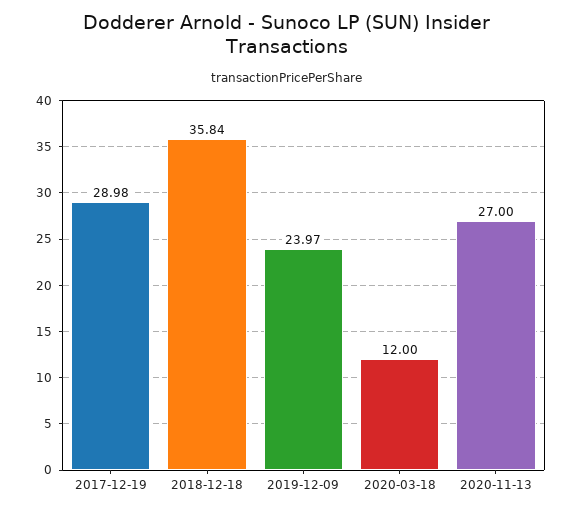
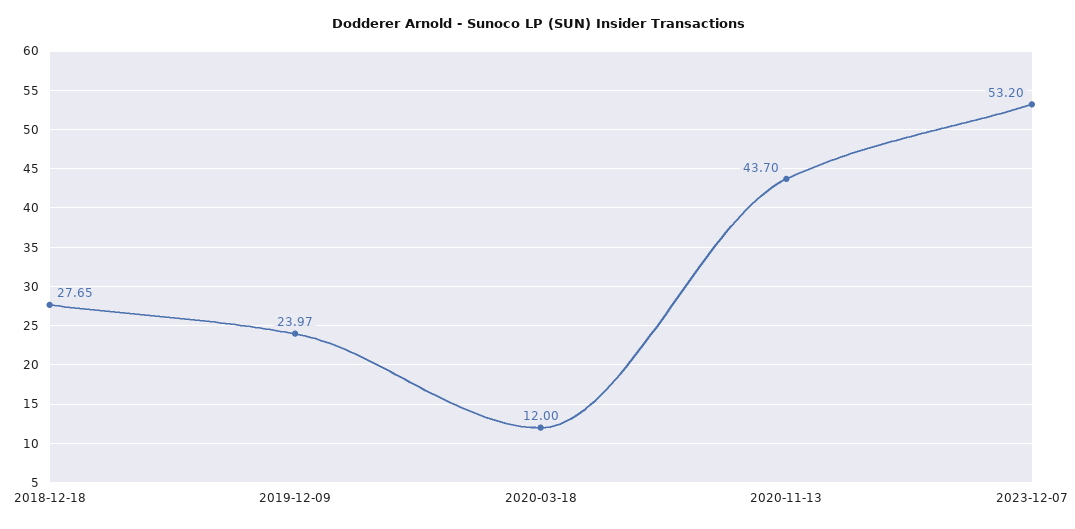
2017-12-19: 28.98 -> none
2018-12-18: 35.84 -> 27.65
2020-11-13: 27 -> 43.7
2023-12-07: none -> 53.2

